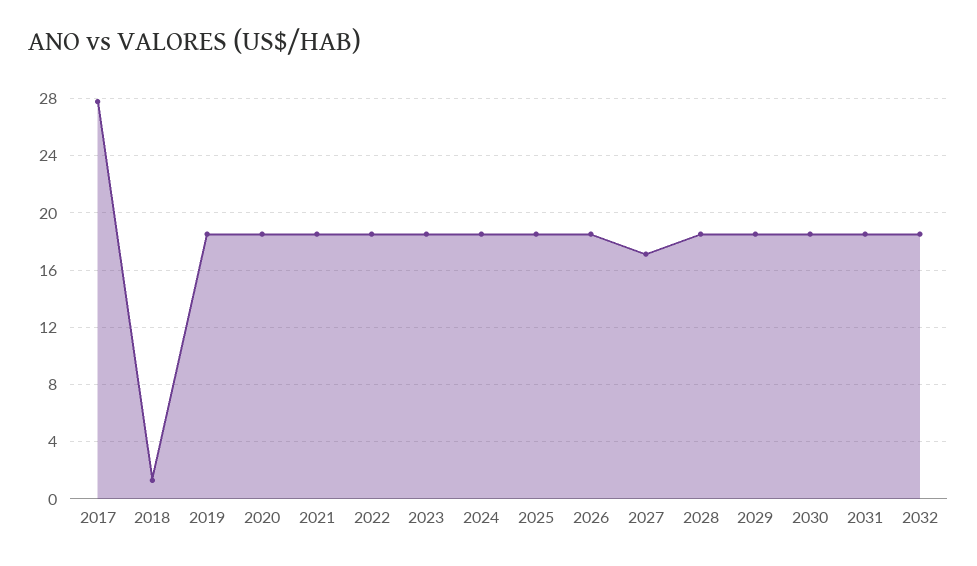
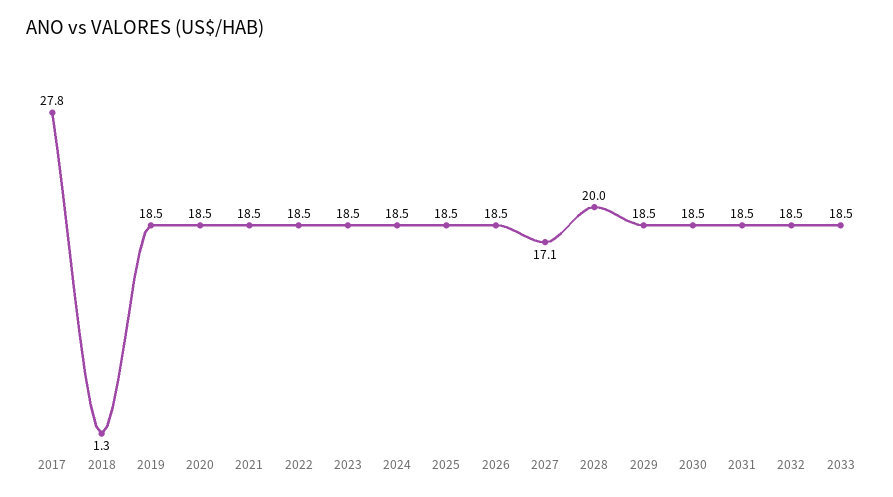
2028: 18.5 -> 20
2033: none -> 18.5

